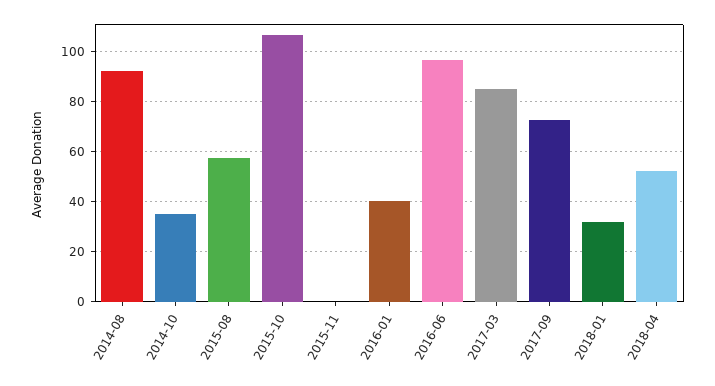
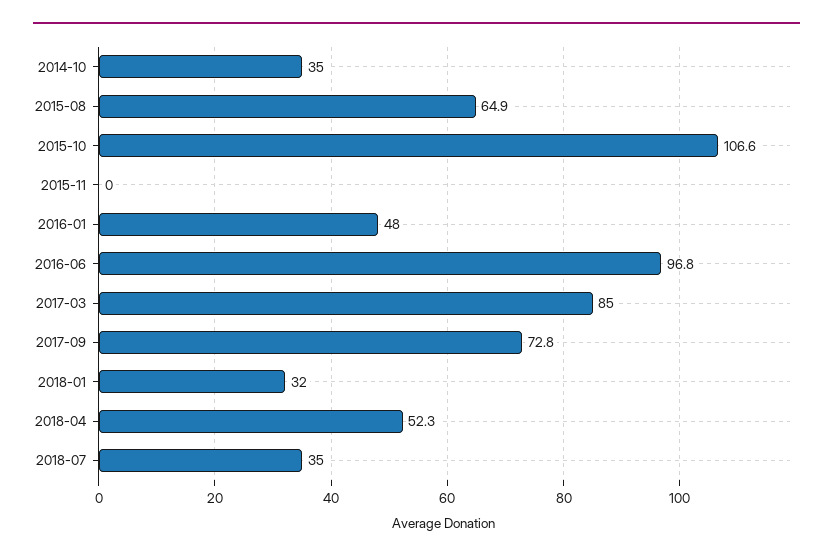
2014-08: 92.5 -> none
2015-08: 57.5 -> 64.9
2016-01: 40 -> 48
2018-07: none -> 35

